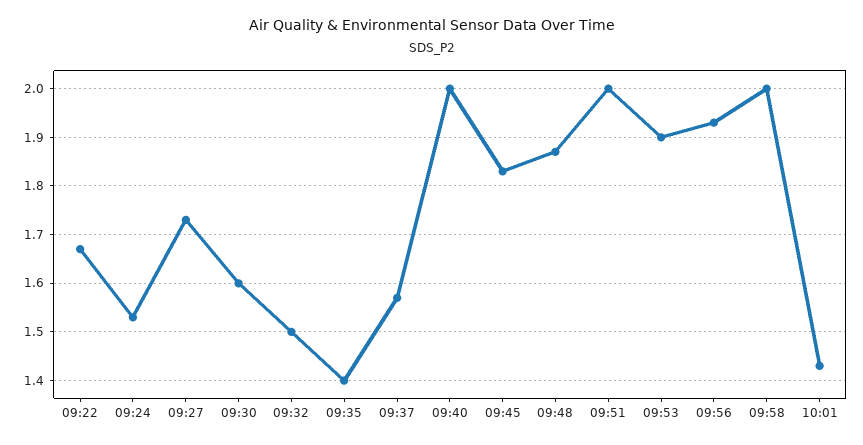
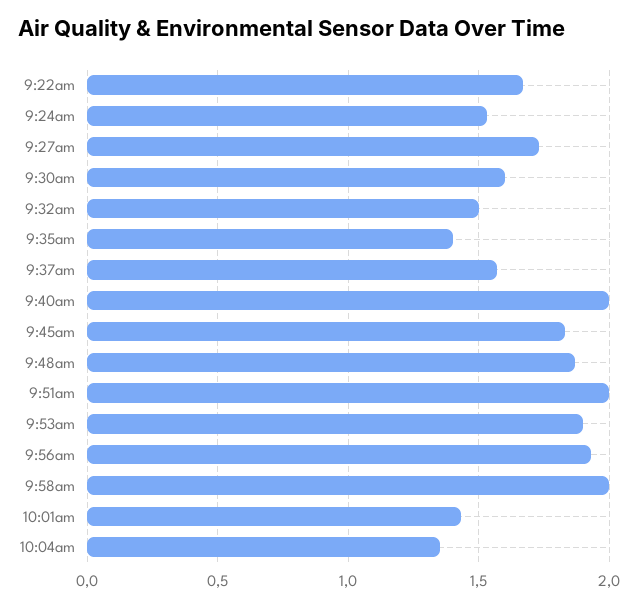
10:04am: none -> 1.35

